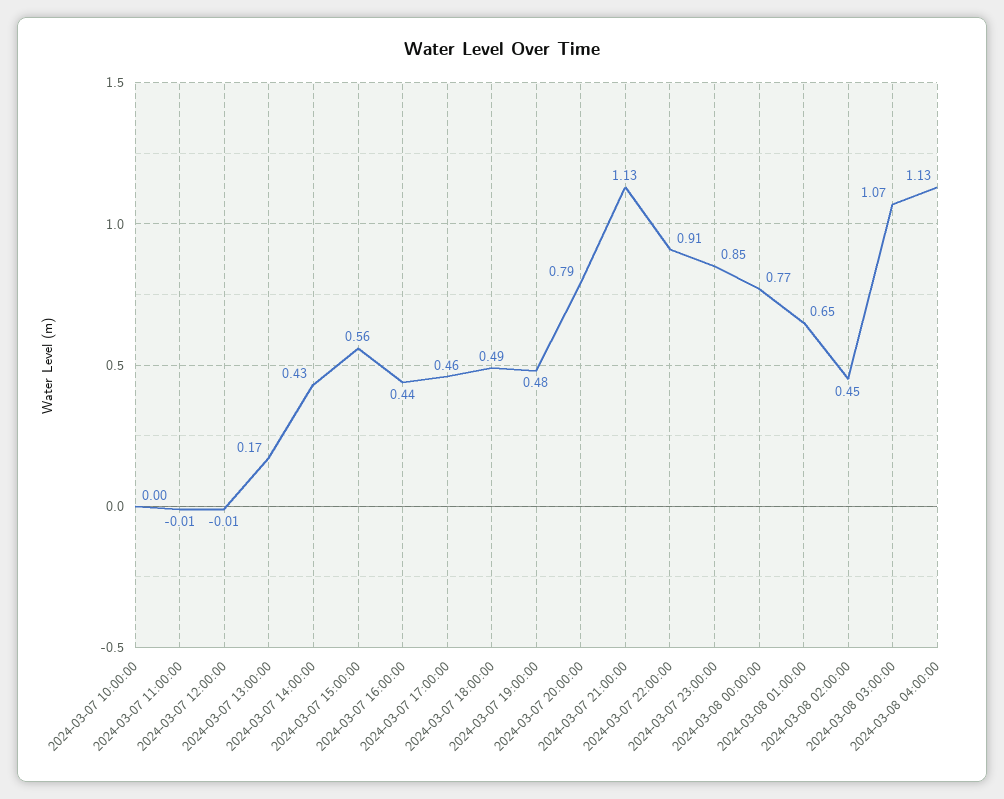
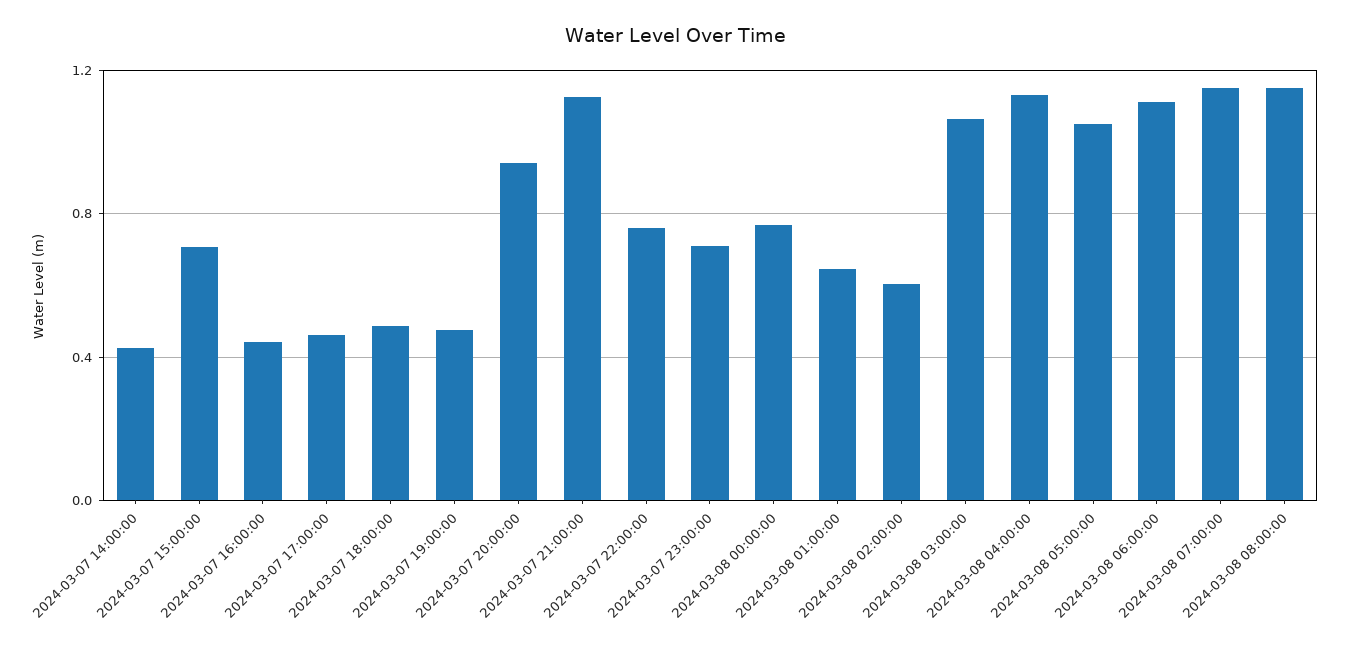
2024-03-07 10:00:00: 0 -> none
2024-03-07 11:00:00: -0.01 -> none
2024-03-07 12:00:00: -0.01 -> none
2024-03-07 13:00:00: 0.17 -> none
2024-03-07 15:00:00: 0.56 -> 0.7
2024-03-07 20:00:00: 0.79 -> 0.95
2024-03-07 22:00:00: 0.91 -> 0.75
2024-03-07 23:00:00: 0.85 -> 0.7
2024-03-08 02:00:00: 0.45 -> 0.6
2024-03-08 05:00:00: none -> 1.05
2024-03-08 06:00:00: none -> 1.1
2024-03-08 07:00:00: none -> 1.15
2024-03-08 08:00:00: none -> 1.15

